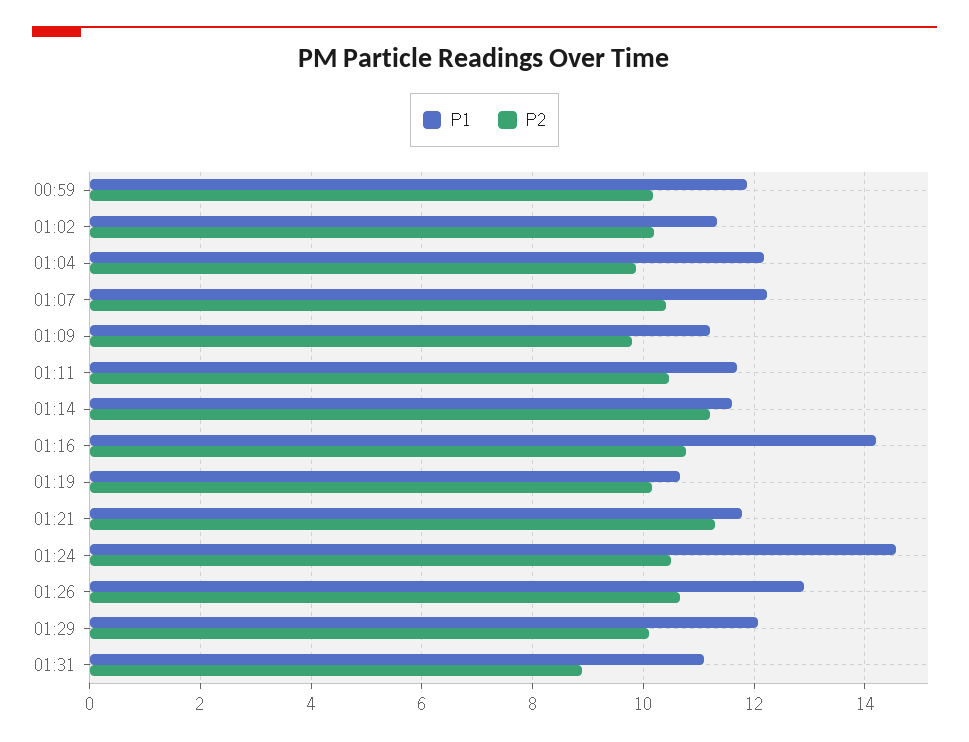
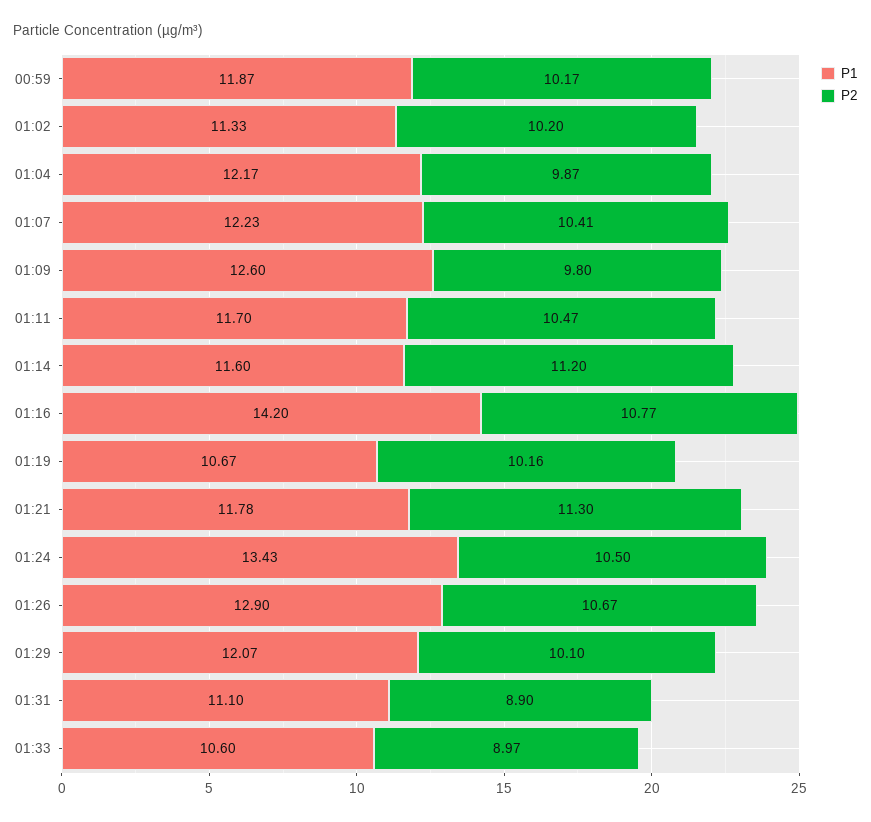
P1, 01:09: 11.2 -> 12.6
P1, 01:24: 14.6 -> 13.43
P1, 01:33: none -> 10.6
P2, 01:33: none -> 8.97

